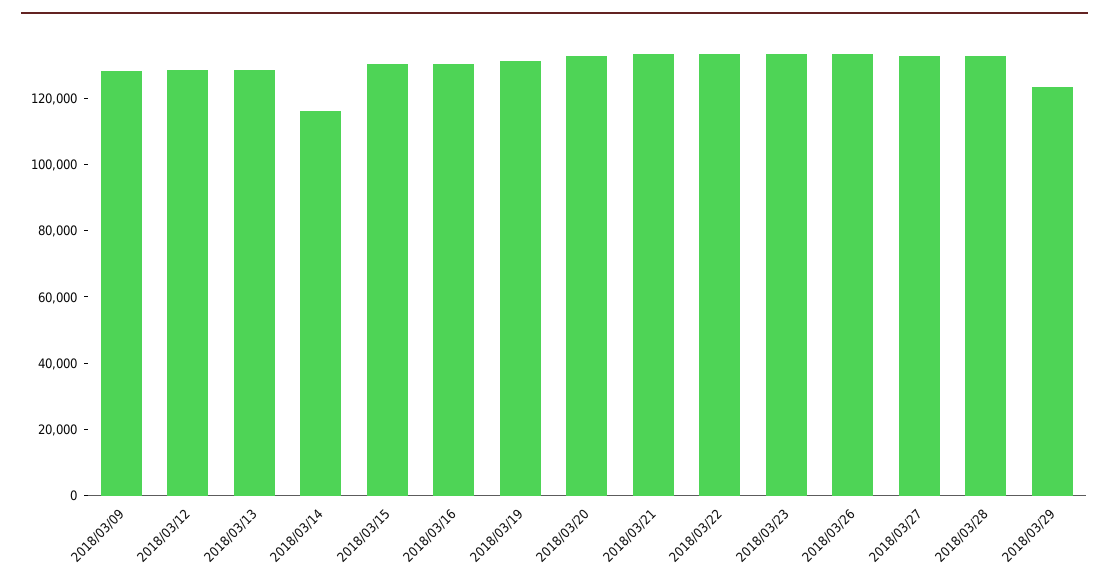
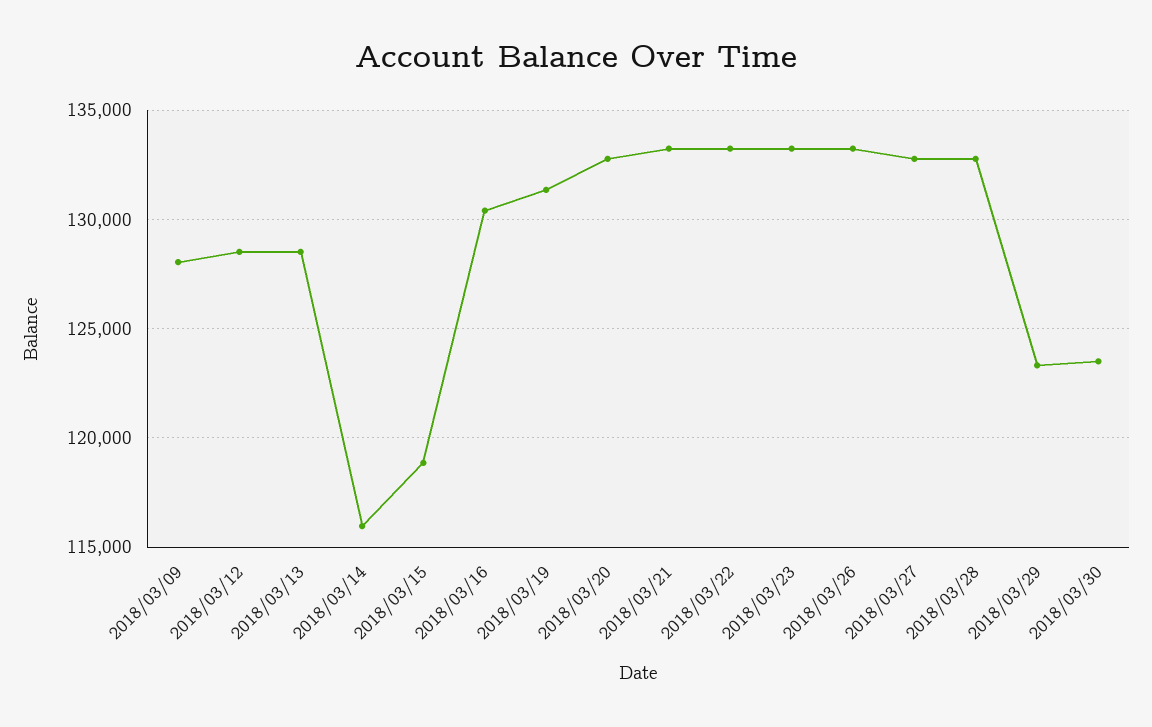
2018/03/15: 130000 -> 119000
2018/03/30: none -> 123500

